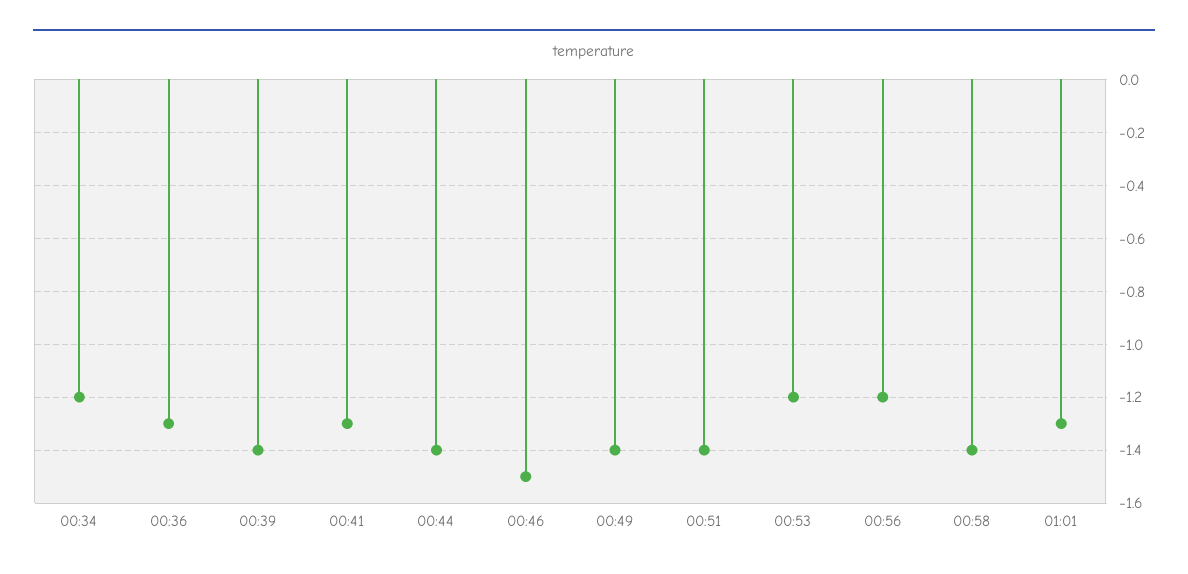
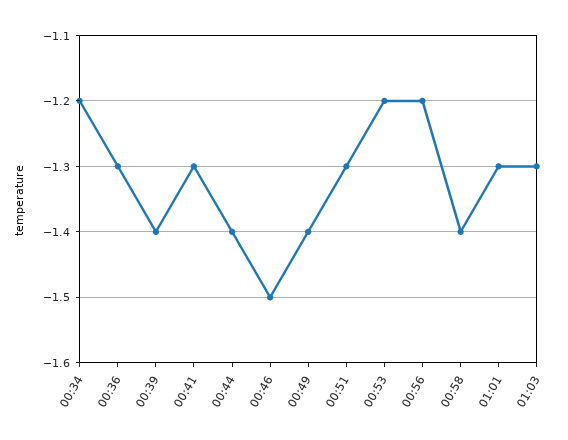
00:51: -1.4 -> -1.3
01:03: none -> -1.3

